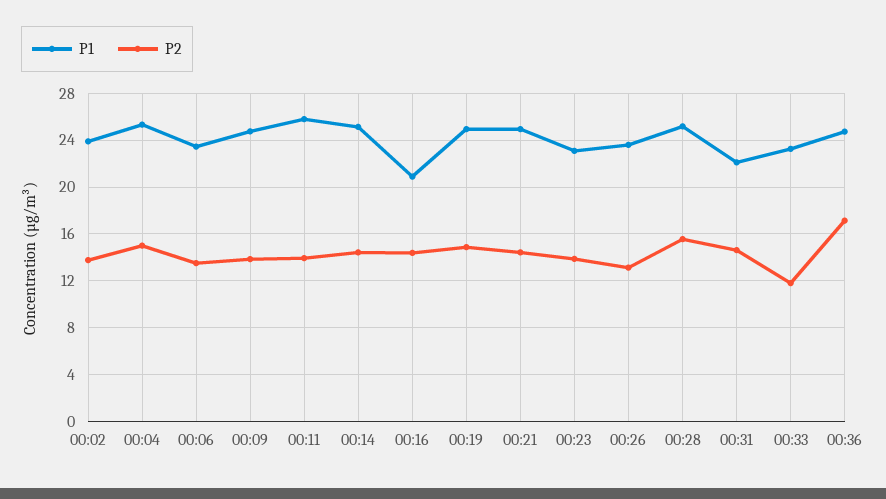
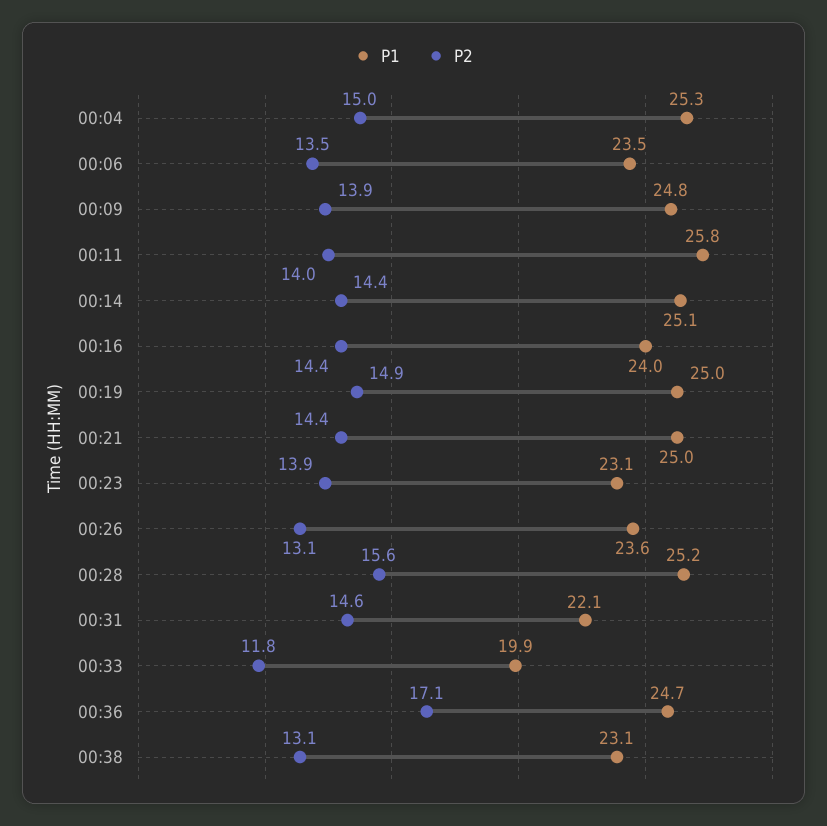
P1, 00:02: 24 -> none
P2, 00:02: 14 -> none
P1, 00:16: 21 -> 24
P1, 00:33: 23 -> 19.9
P1, 00:38: none -> 23.1
P2, 00:38: none -> 13.1

